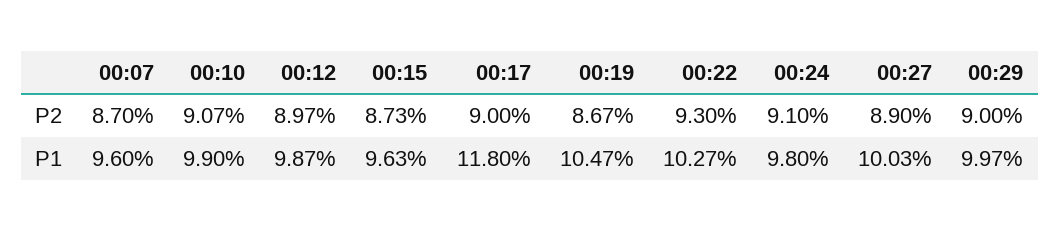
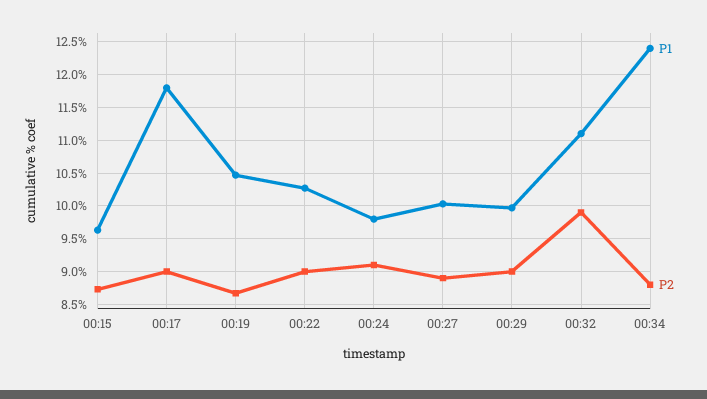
P2, 00:07: 8.7 -> none
P2, 00:10: 9.07 -> none
P2, 00:12: 8.97 -> none
P2, 00:22: 9.3 -> 9
P1, 00:07: 9.6 -> none
P1, 00:10: 9.9 -> none
P1, 00:12: 9.87 -> none
P1, 00:32: none -> 11.1
P2, 00:32: none -> 9.9
P1, 00:34: none -> 12.4
P2, 00:34: none -> 8.8

